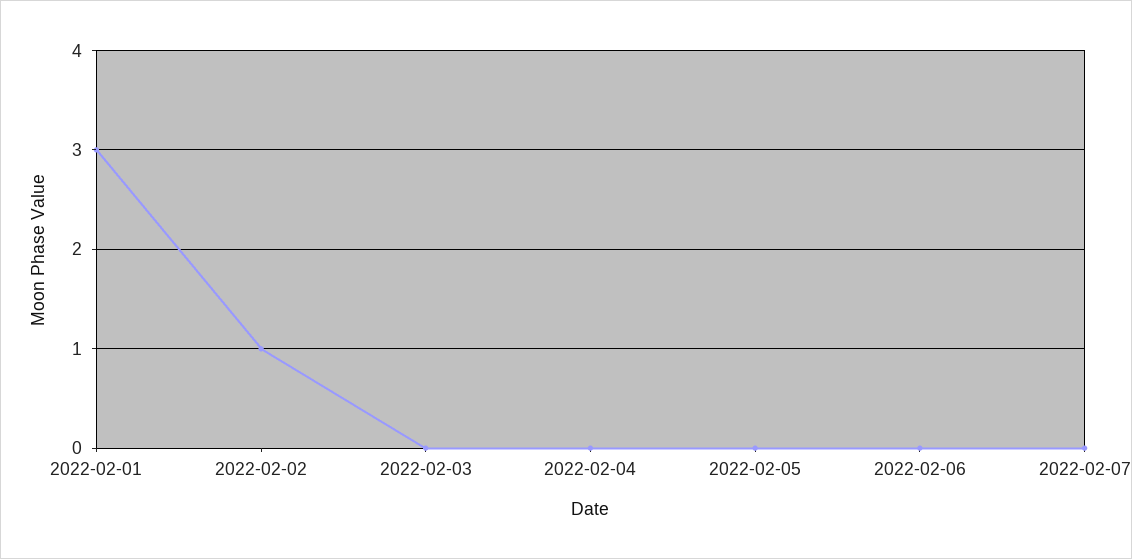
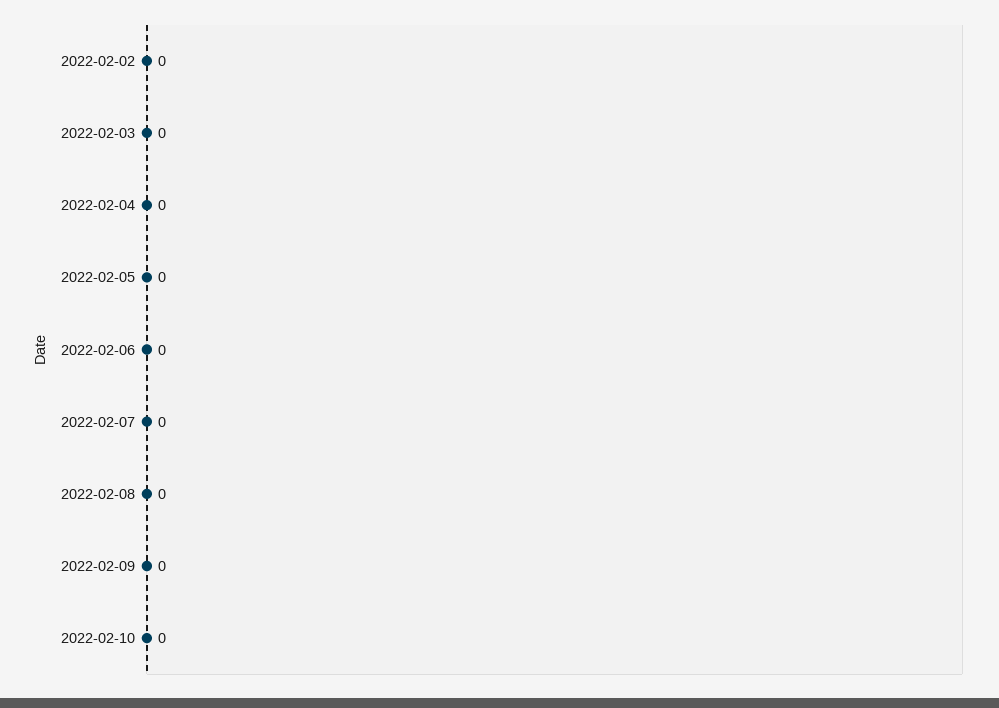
2022-02-01: 3 -> none
2022-02-02: 1 -> 0
2022-02-08: none -> 0
2022-02-09: none -> 0
2022-02-10: none -> 0

